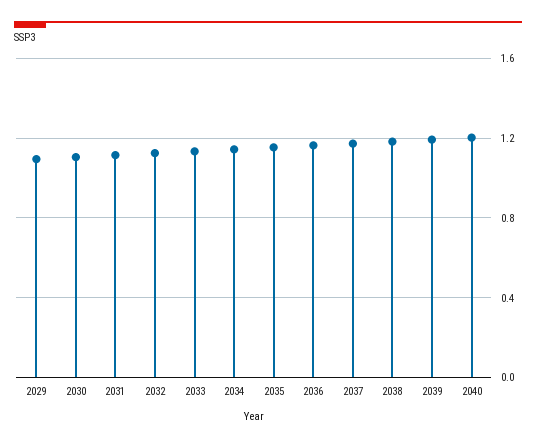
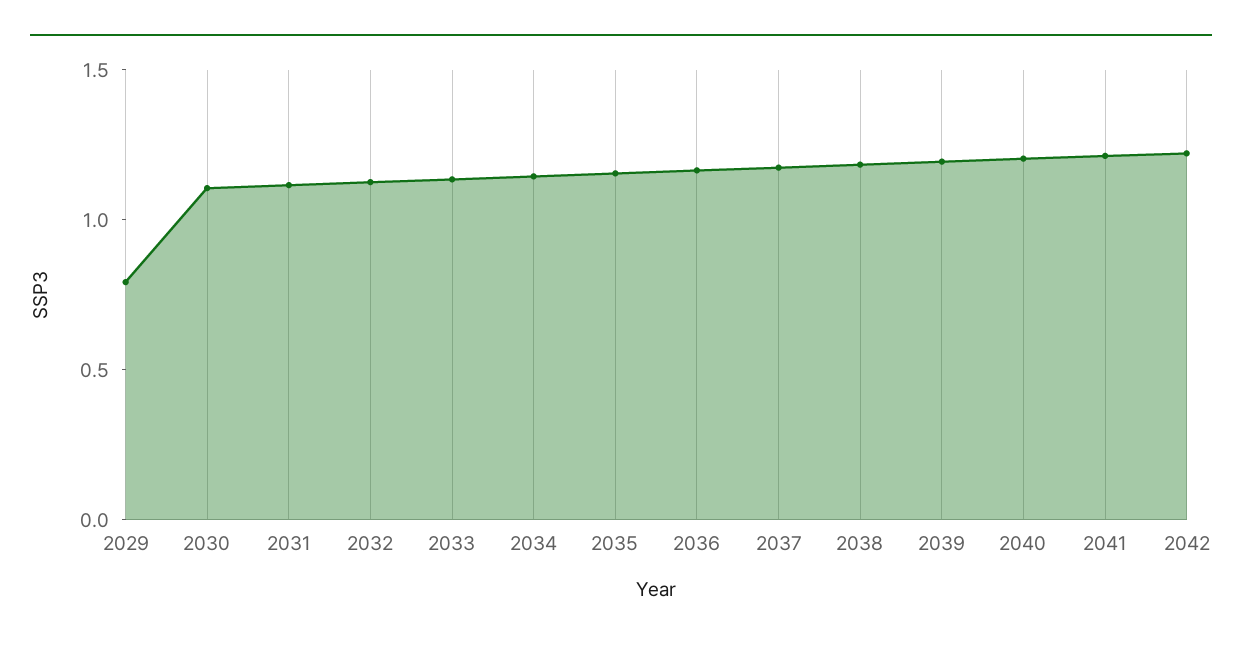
2029: 1.1 -> 0.8
2041: none -> 1.2
2042: none -> 1.2

